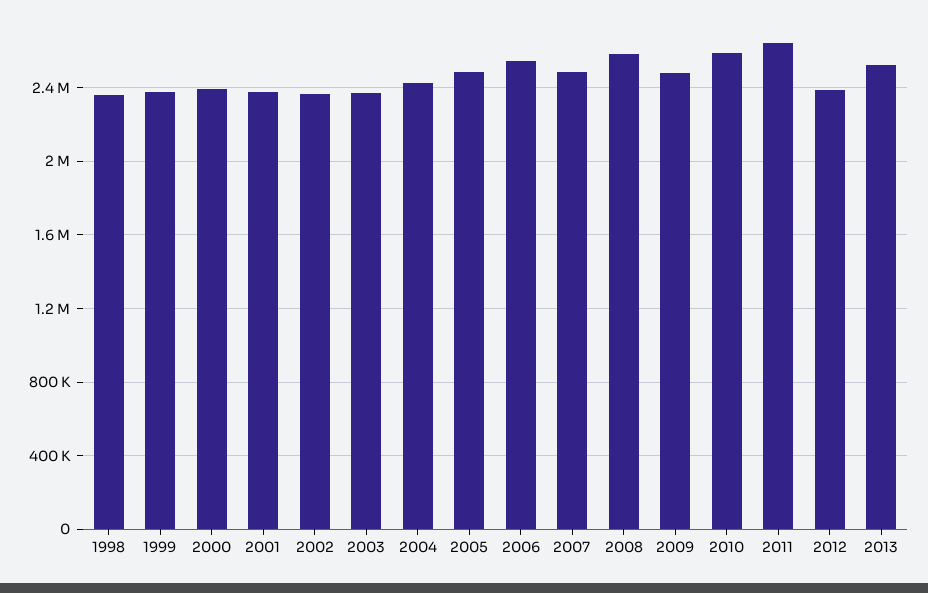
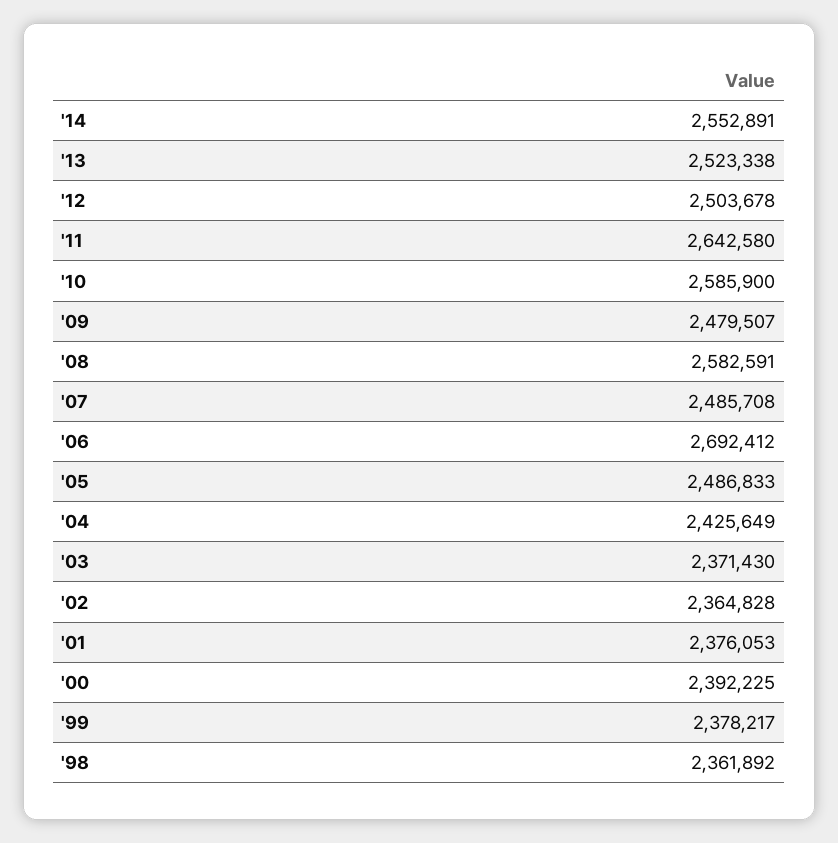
2006: 2550000 -> 2692412
2012: 2400000 -> 2503678
'14: none -> 2552891

